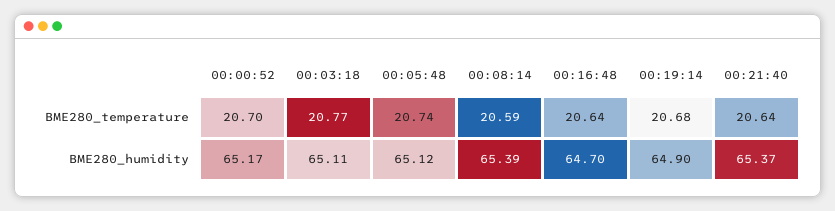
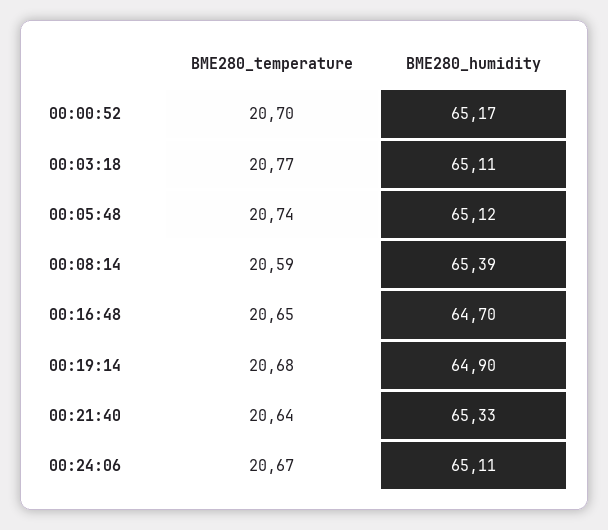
00:16:48, BME280_temperature: 20.64 -> 20.65
00:21:40, BME280_humidity: 65.37 -> 65.33
00:24:06, BME280_temperature: none -> 20.67
00:24:06, BME280_humidity: none -> 65.11

